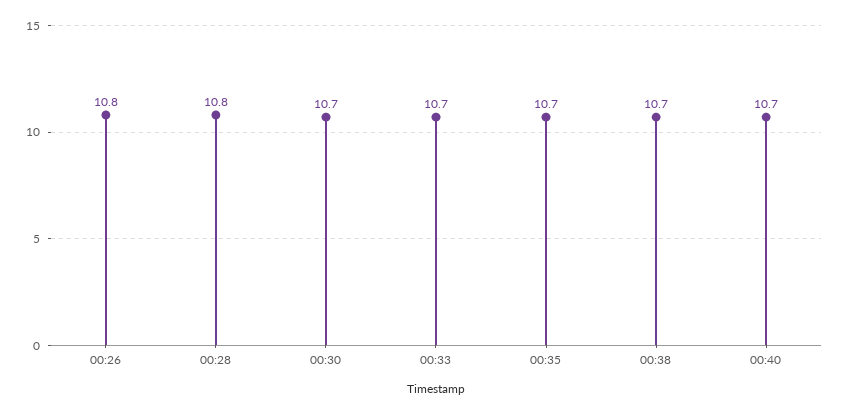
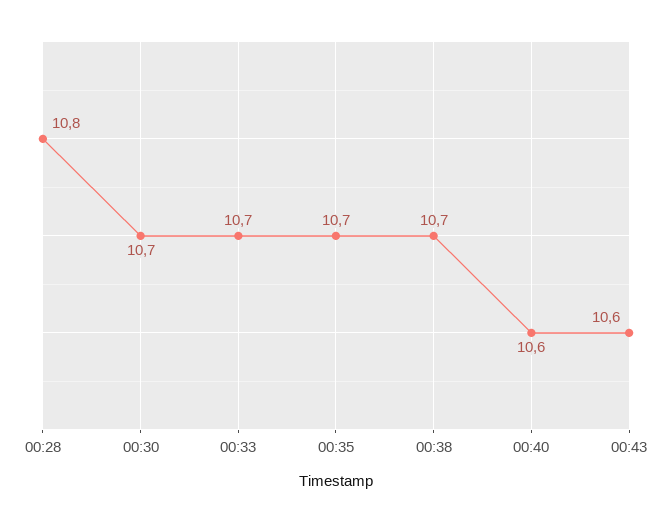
00:26: 10.8 -> none
00:40: 10.7 -> 10.6
00:43: none -> 10.6

